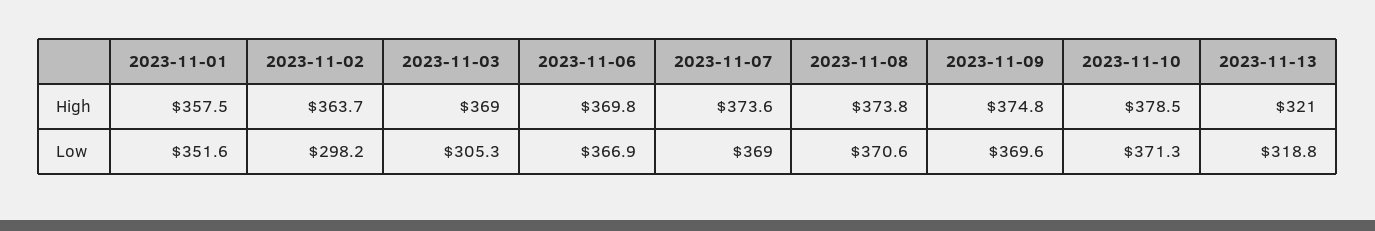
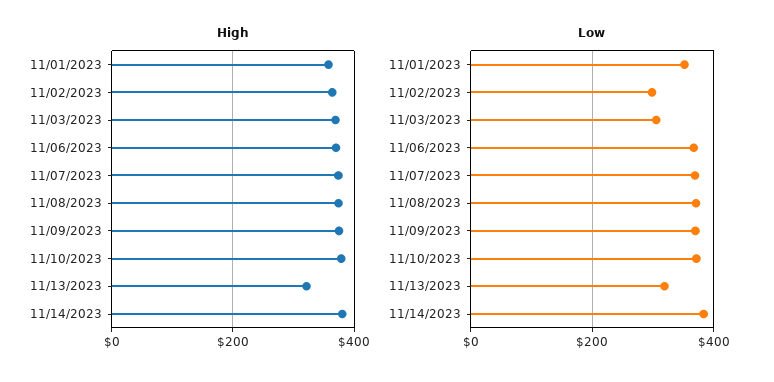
High, 11/14/2023: none -> 380
Low, 11/14/2023: none -> 380

